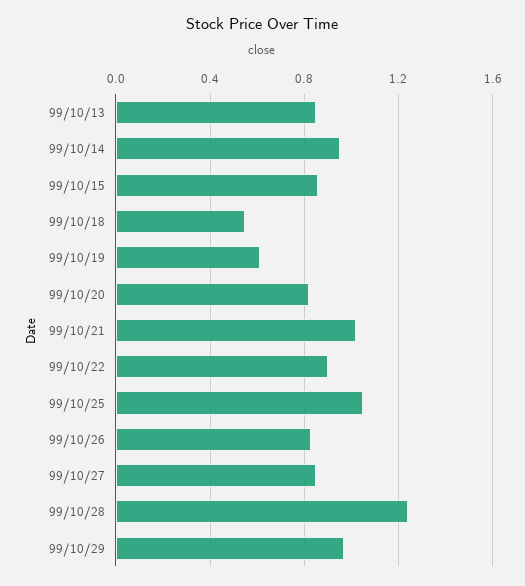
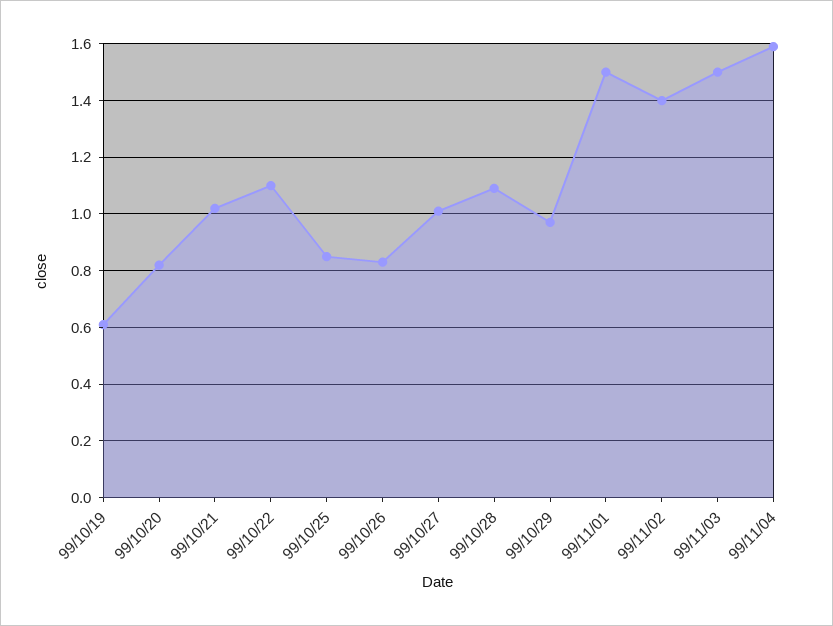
99/10/13: 0.85 -> none
99/10/14: 0.95 -> none
99/10/15: 0.85 -> none
99/10/18: 0.55 -> none
99/10/22: 0.9 -> 1.1
99/10/25: 1.05 -> 0.85
99/10/27: 0.85 -> 1
99/10/28: 1.25 -> 1.1
99/11/01: none -> 1.5
99/11/02: none -> 1.4
99/11/03: none -> 1.5
99/11/04: none -> 1.6

